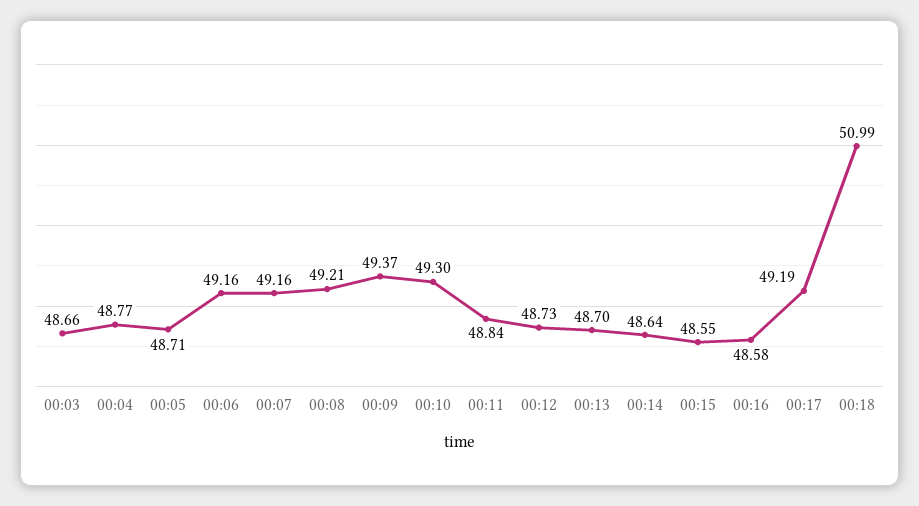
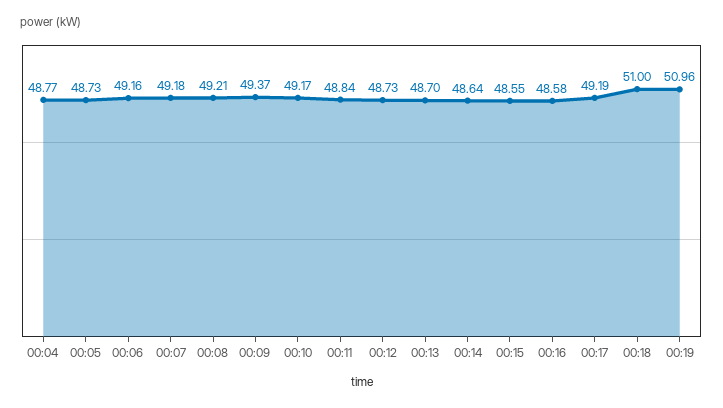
00:03: 48.66 -> none
00:05: 48.71 -> 48.73
00:07: 49.16 -> 49.18
00:10: 49.3 -> 49.17
00:18: 50.99 -> 51
00:19: none -> 50.96

